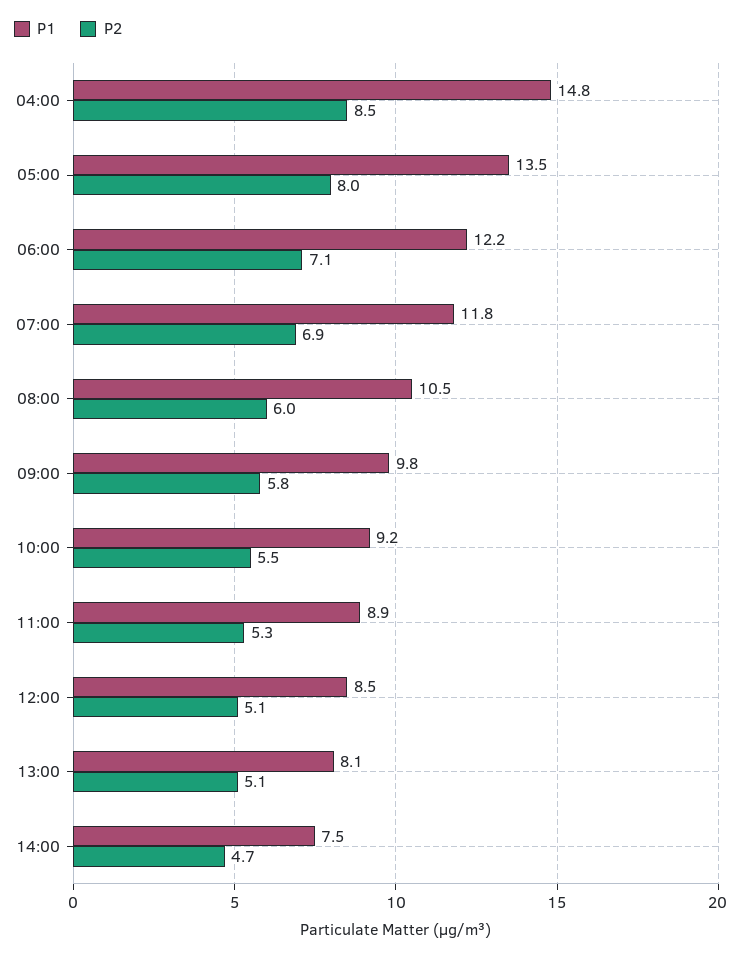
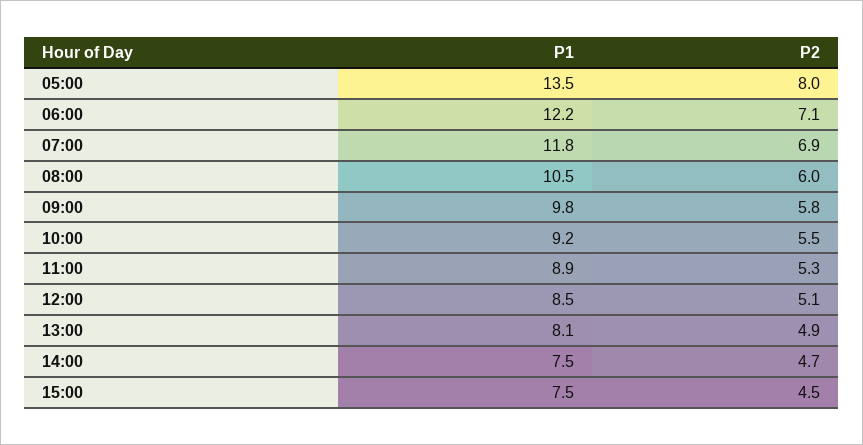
P1, 04:00: 14.8 -> none
P2, 04:00: 8.5 -> none
P2, 13:00: 5.1 -> 4.9
P1, 15:00: none -> 7.5
P2, 15:00: none -> 4.5

